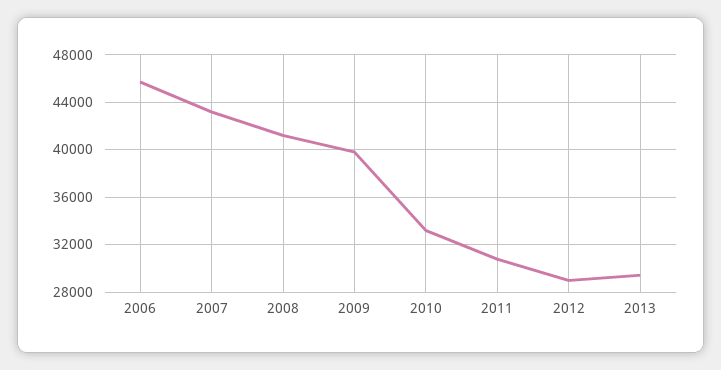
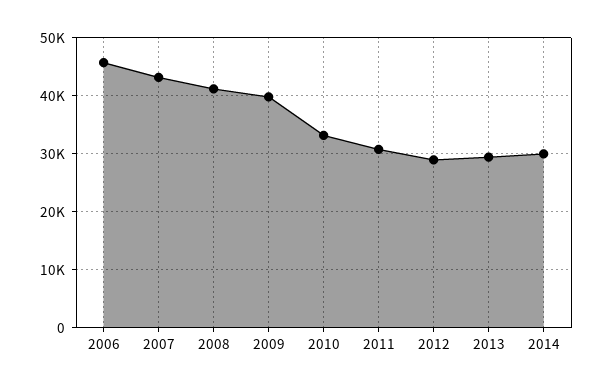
2014: none -> 30000

